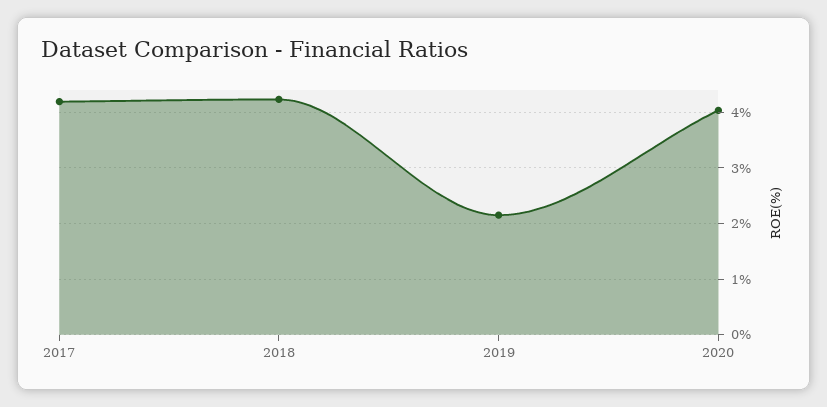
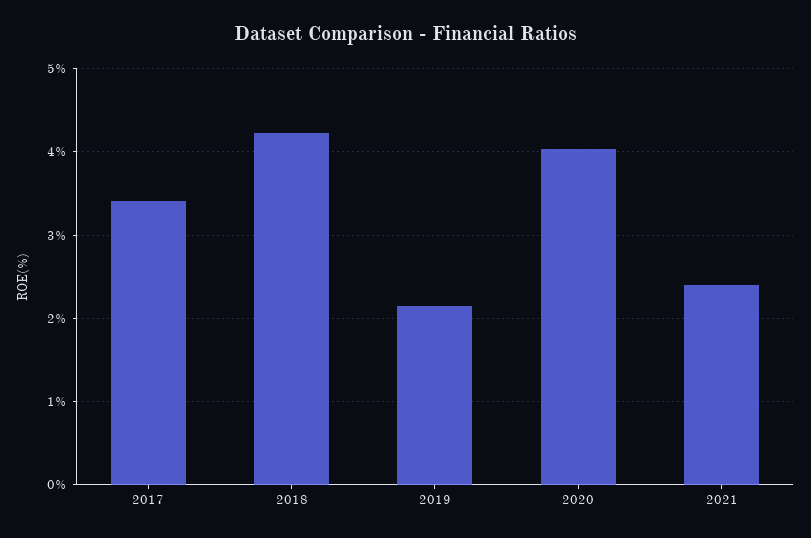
2017: 4.2 -> 3.4
2021: none -> 2.4

